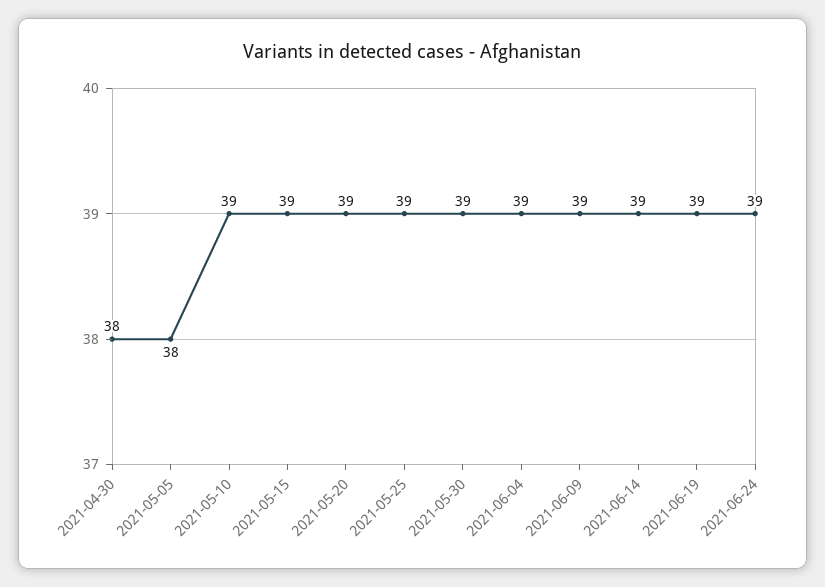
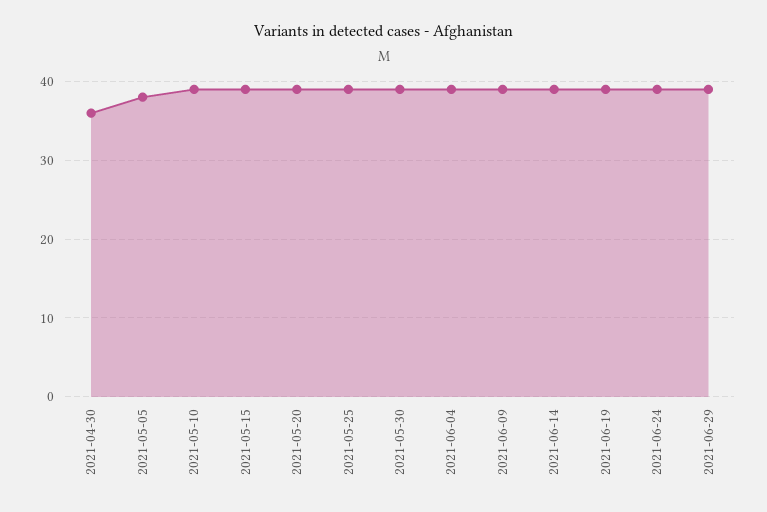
2021-04-30: 38 -> 36
2021-06-29: none -> 39

